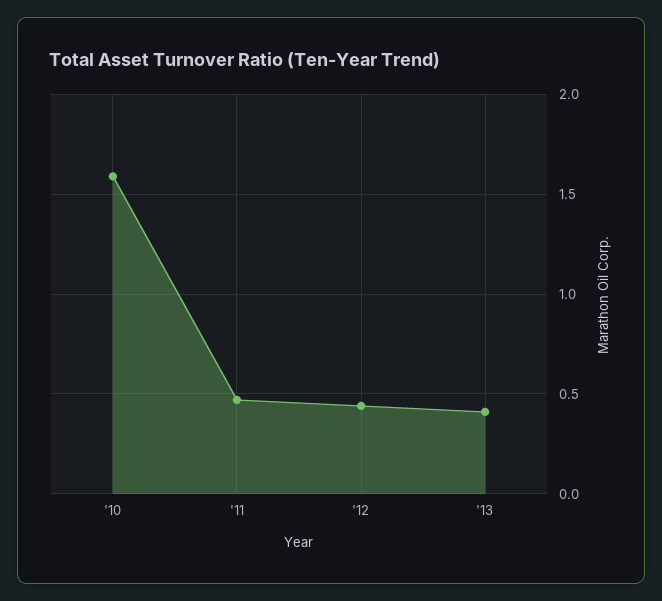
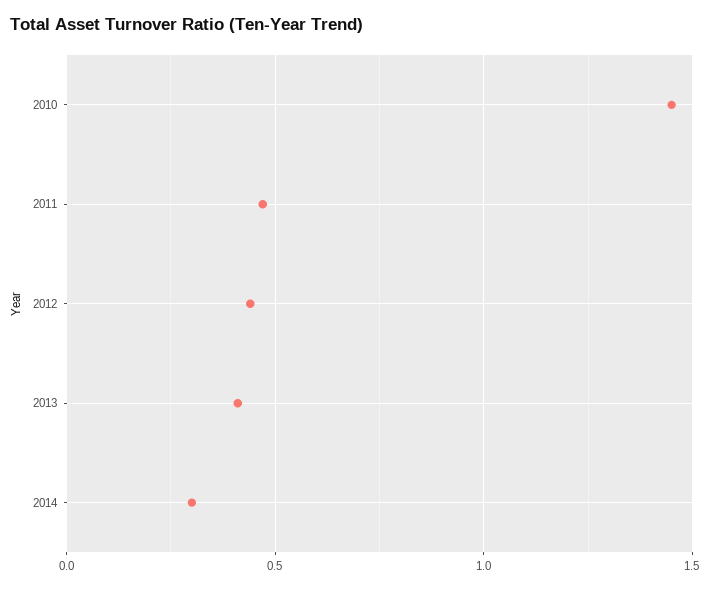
'10: 1.6 -> 1.45
2014: none -> 0.3

